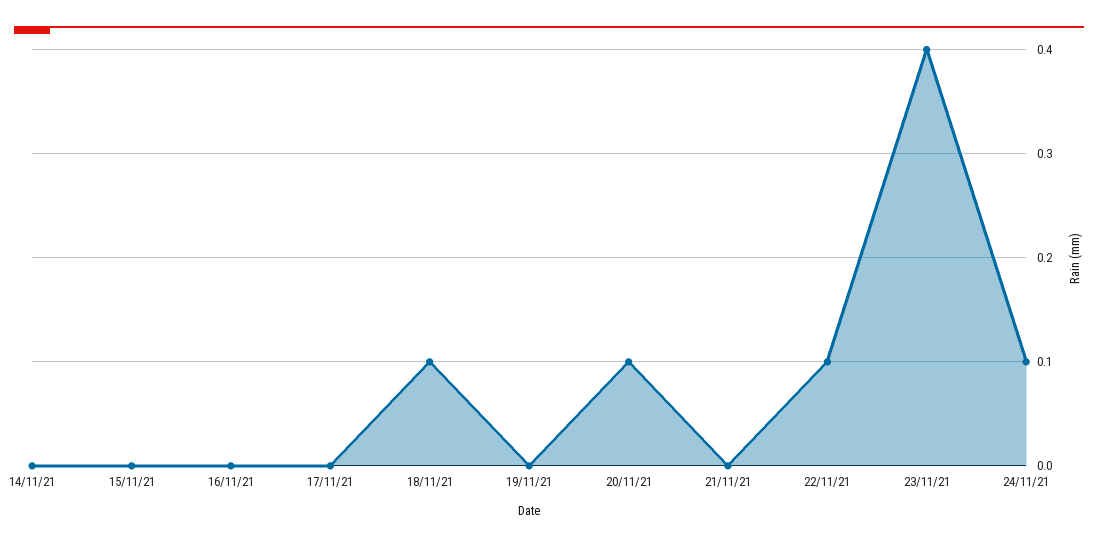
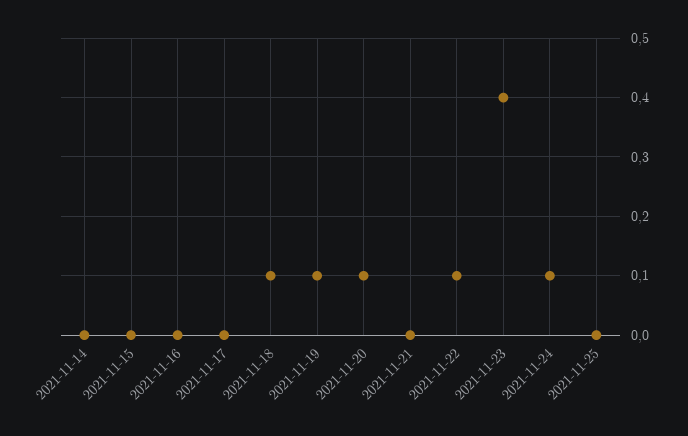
19/11/21: 0 -> 0.1
2021-11-25: none -> 0

